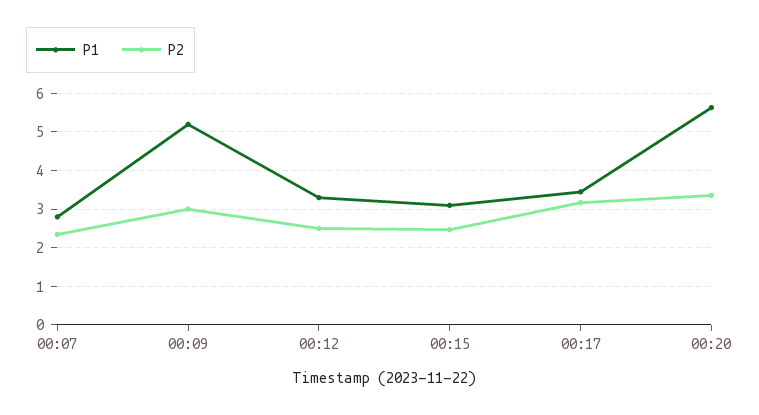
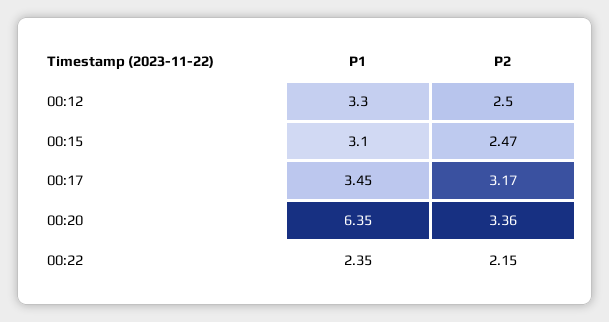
P1, 00:07: 2.8 -> none
P2, 00:07: 2.4 -> none
P1, 00:09: 5.2 -> none
P2, 00:09: 3 -> none
P1, 00:20: 5.6 -> 6.35
P1, 00:22: none -> 2.35
P2, 00:22: none -> 2.15

